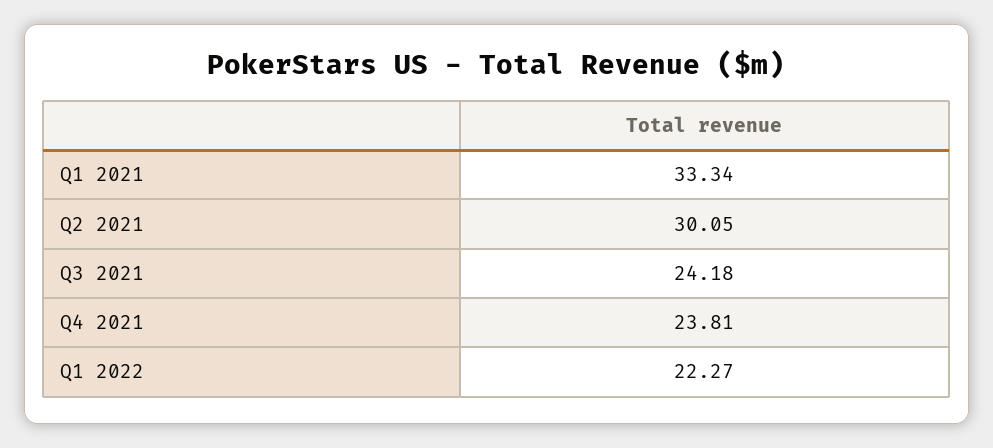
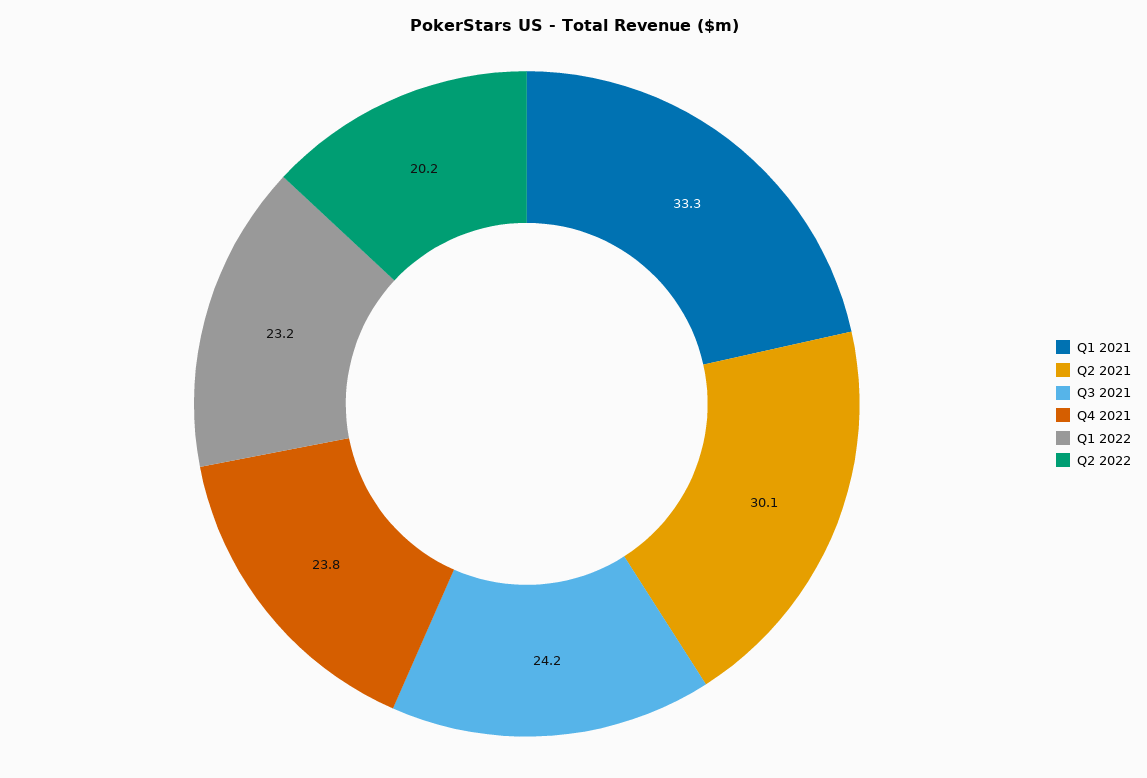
Q1 2022: 22.27 -> 23.2
Q2 2022: none -> 20.2

